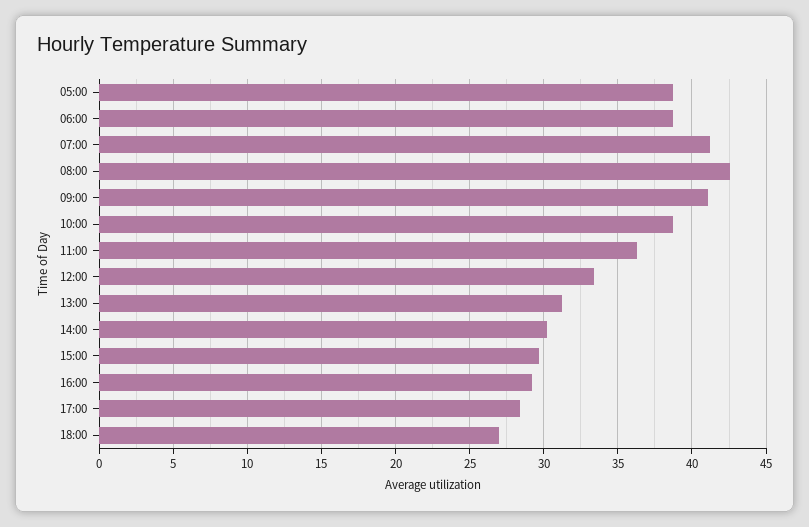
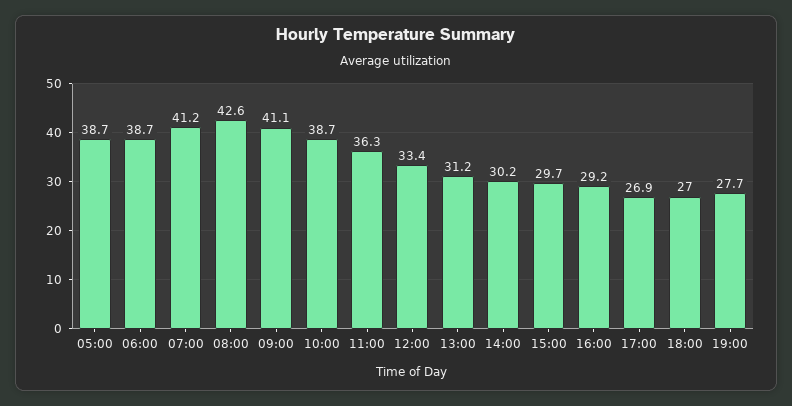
17:00: 28.5 -> 26.9
19:00: none -> 27.7

